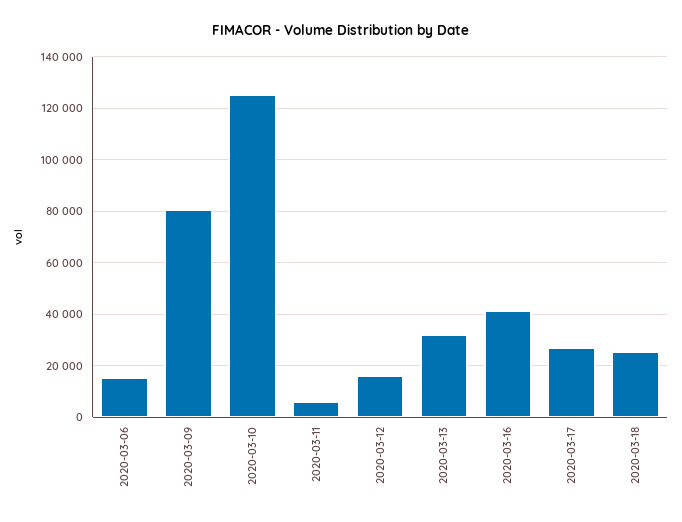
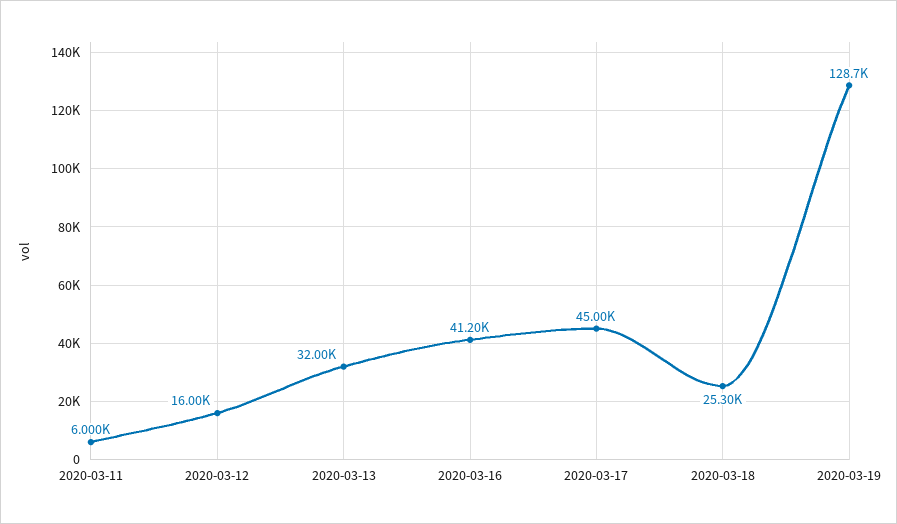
2020-03-06: 15000 -> none
2020-03-09: 80000 -> none
2020-03-10: 125000 -> none
2020-03-17: 27500 -> 45000
2020-03-19: none -> 128700

